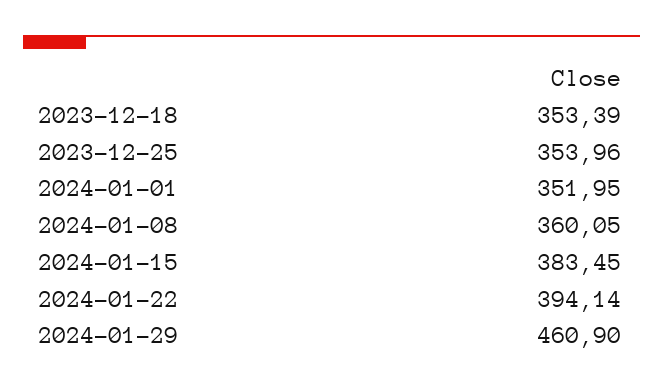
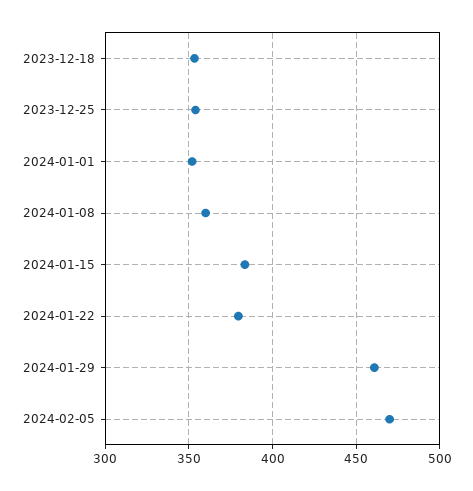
2024-01-22: 394.14 -> 380
2024-02-05: none -> 470

